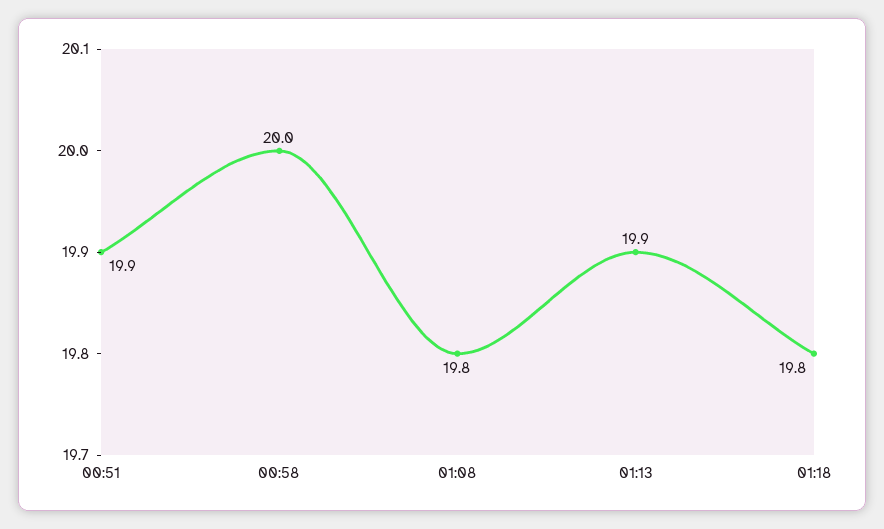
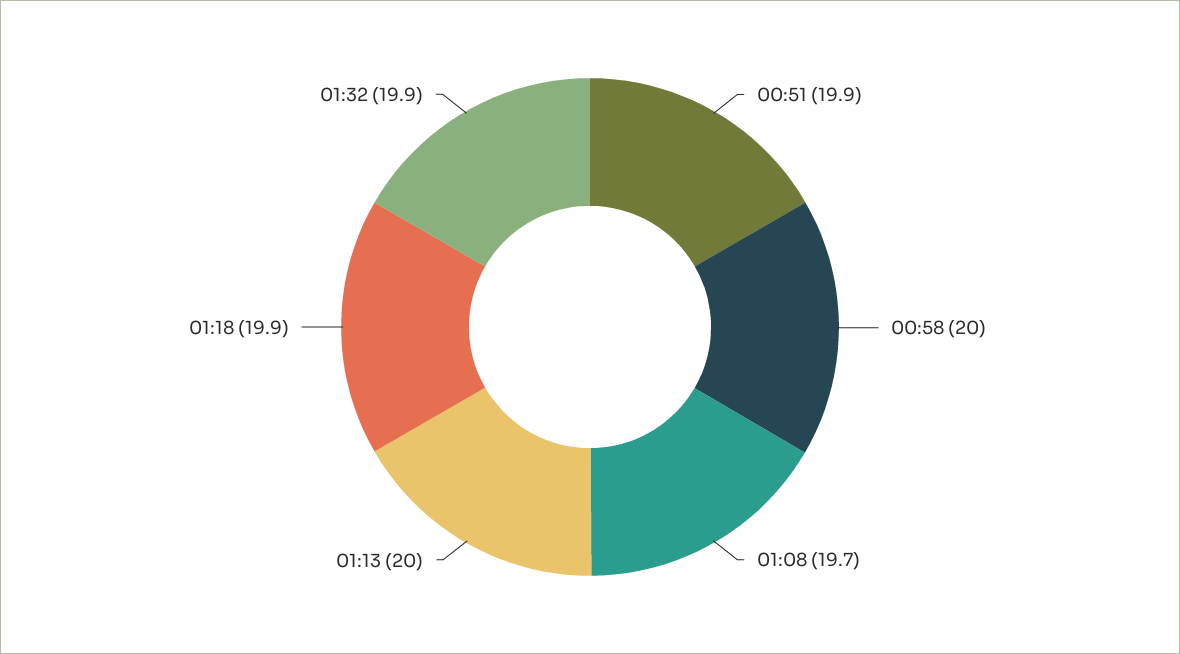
01:08: 19.8 -> 19.7
01:13: 19.9 -> 20
01:18: 19.8 -> 19.9
01:32: none -> 19.9

